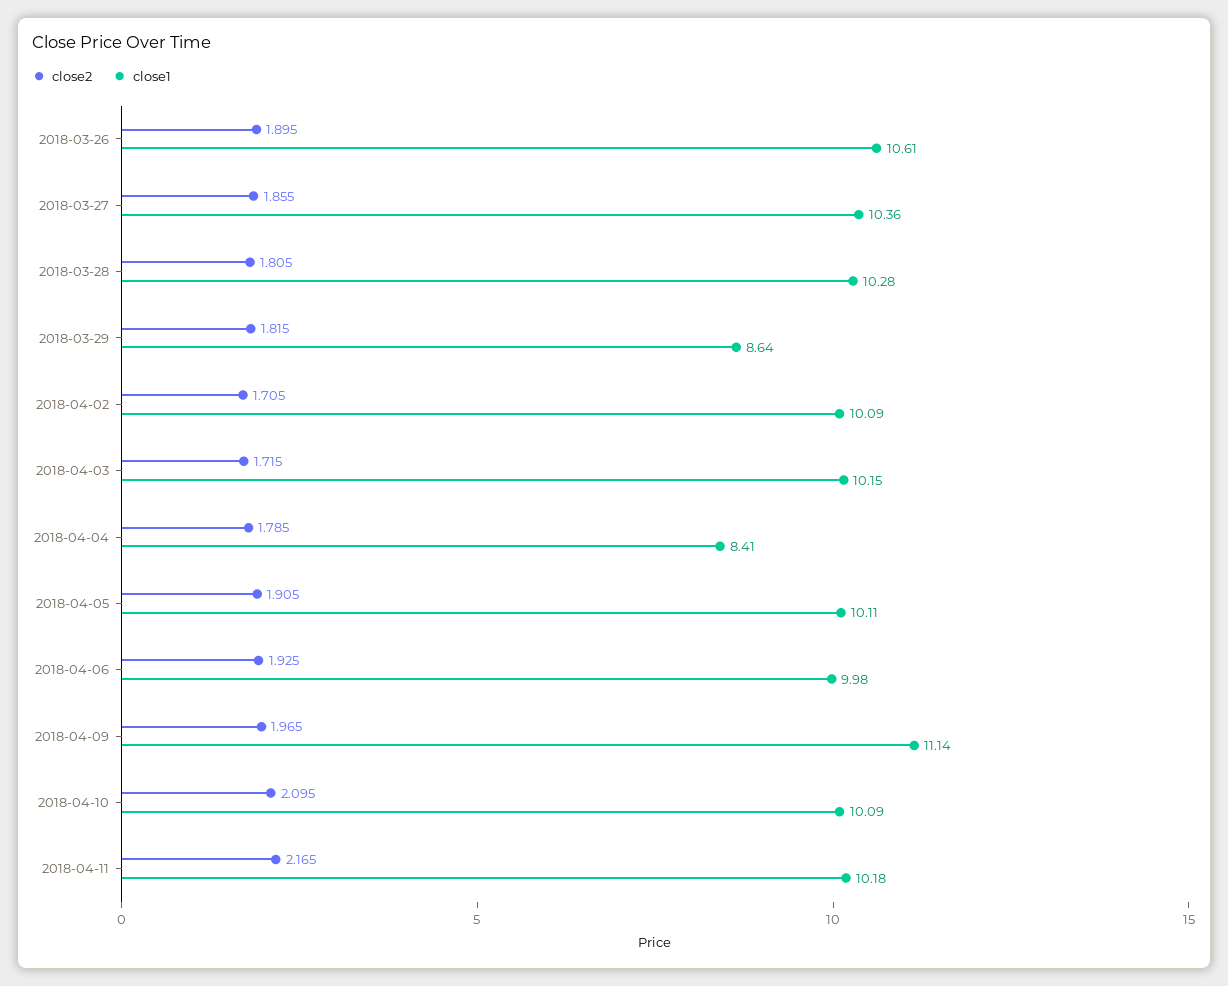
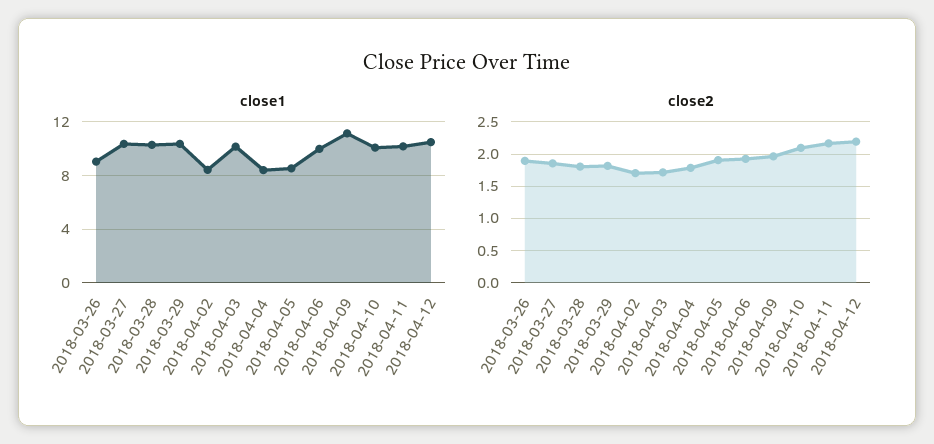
close1, 2018-03-26: 10.61 -> 9
close1, 2018-03-29: 8.64 -> 10.5
close1, 2018-04-02: 10.09 -> 8.5
close1, 2018-04-05: 10.11 -> 8.5
close1, 2018-04-12: none -> 10.5
close2, 2018-04-12: none -> 2.2

